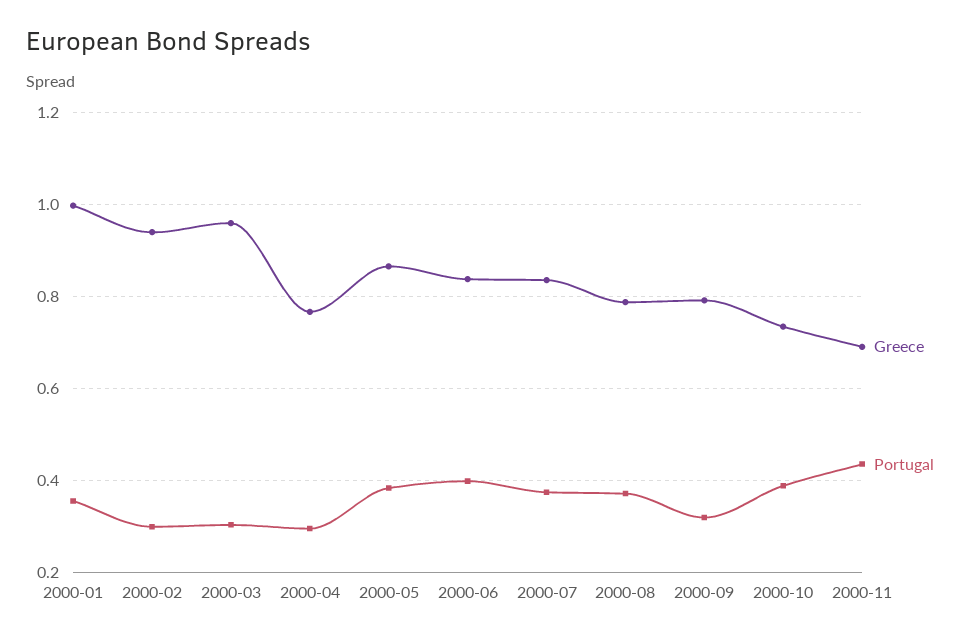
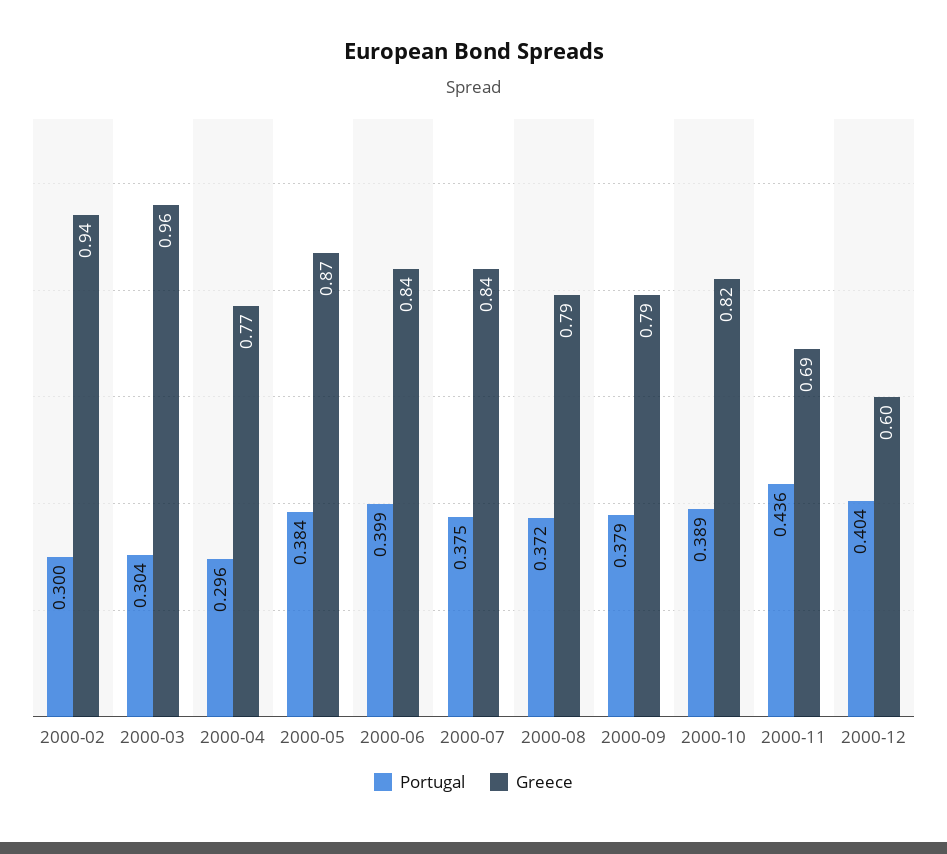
Greece, 2000-01: 1 -> none
Portugal, 2000-01: 0.36 -> none
Portugal, 2000-09: 0.32 -> 0.379
Greece, 2000-10: 0.74 -> 0.82
Portugal, 2000-12: none -> 0.404
Greece, 2000-12: none -> 0.6

